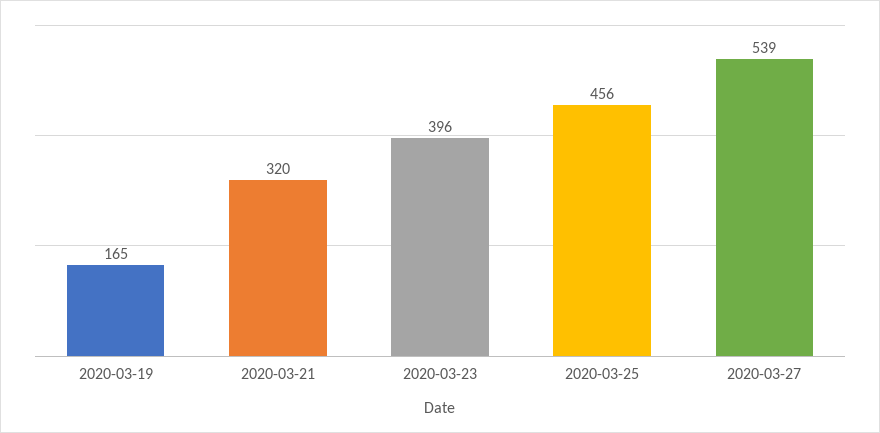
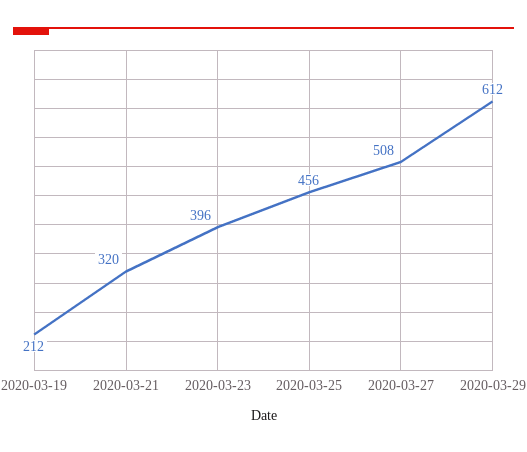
2020-03-19: 165 -> 212
2020-03-27: 539 -> 508
2020-03-29: none -> 612

